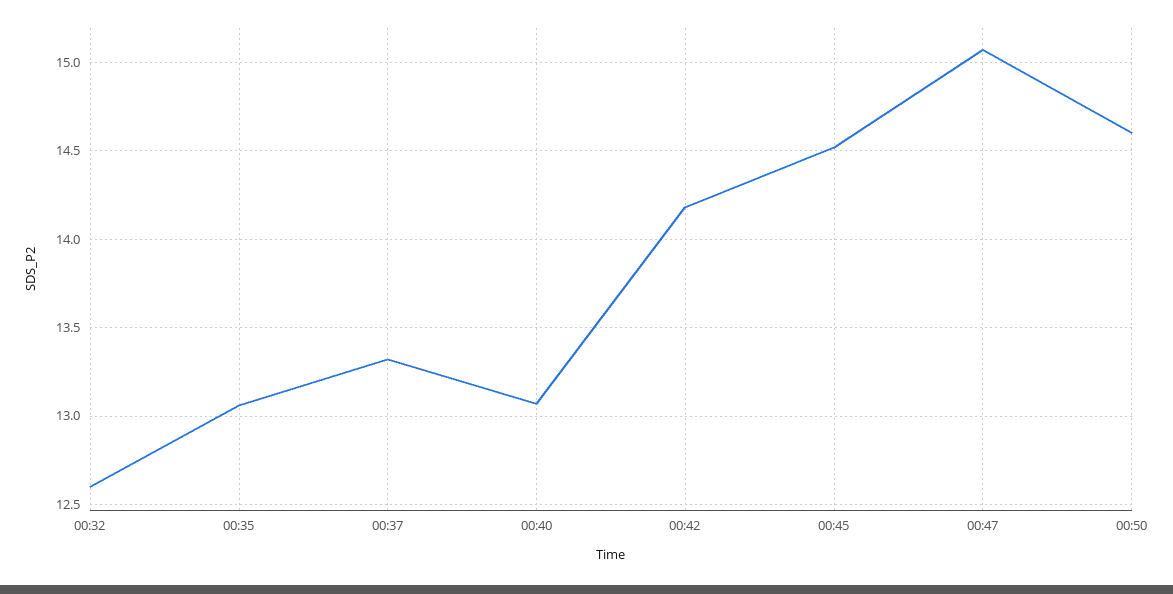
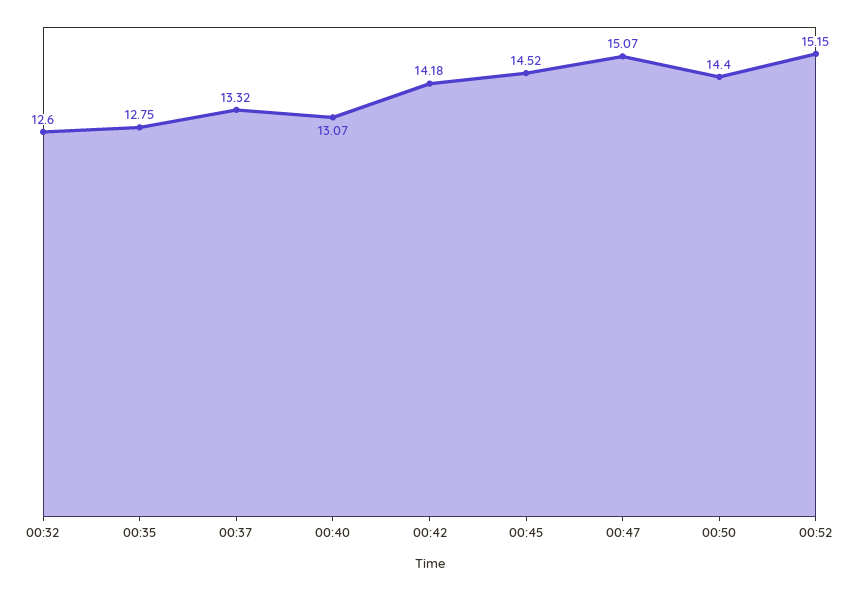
00:35: 13.05 -> 12.75
00:50: 14.6 -> 14.4
00:52: none -> 15.15

